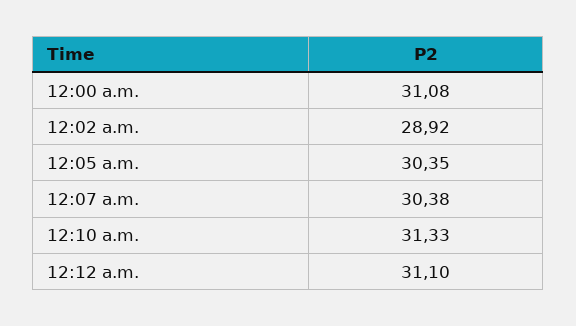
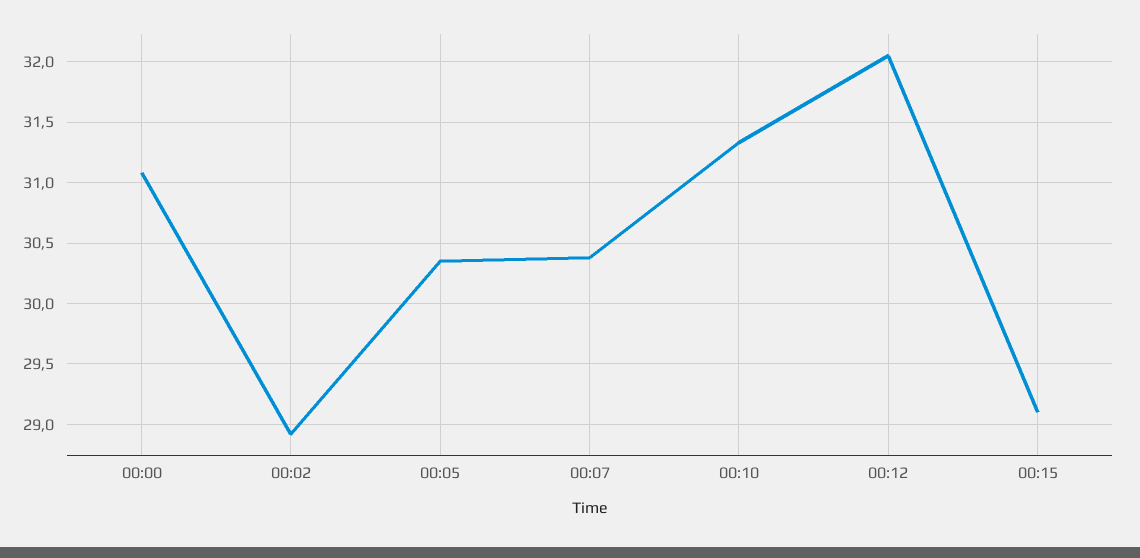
12:12 a.m.: 31.1 -> 32.05
00:15: none -> 29.1

